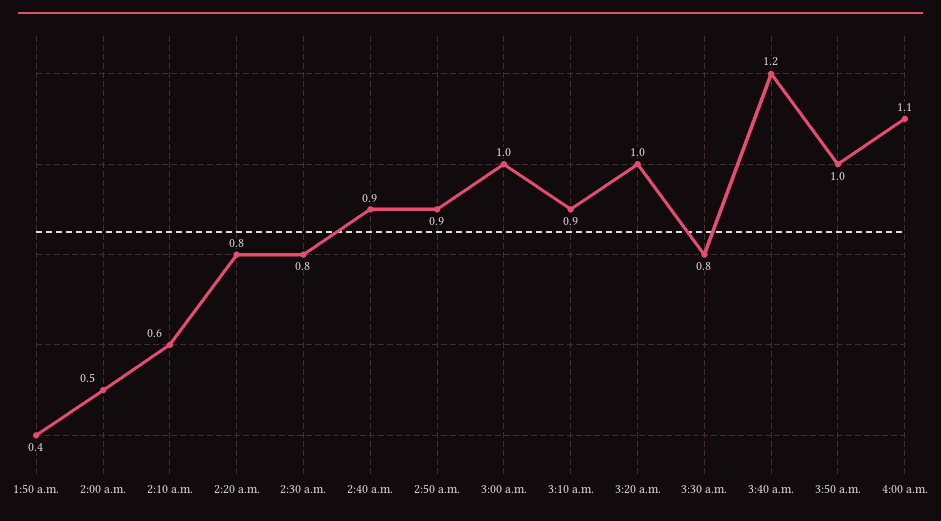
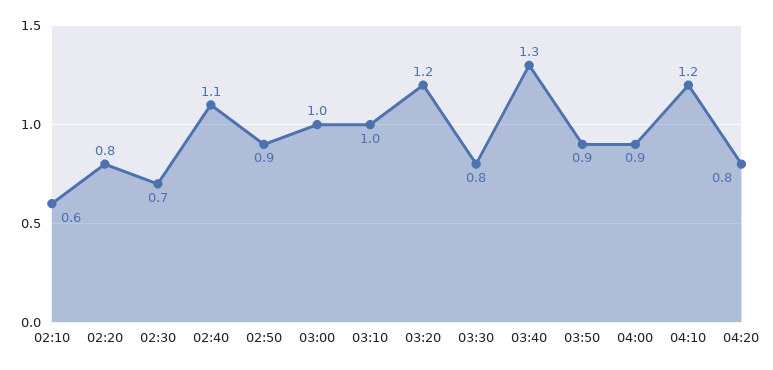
1:50 a.m.: 0.4 -> none
2:00 a.m.: 0.5 -> none
2:30 a.m.: 0.8 -> 0.7
2:40 a.m.: 0.9 -> 1.1
3:10 a.m.: 0.9 -> 1
3:20 a.m.: 1 -> 1.2
3:40 a.m.: 1.2 -> 1.3
3:50 a.m.: 1 -> 0.9
4:00 a.m.: 1.1 -> 0.9
04:10: none -> 1.2
04:20: none -> 0.8

